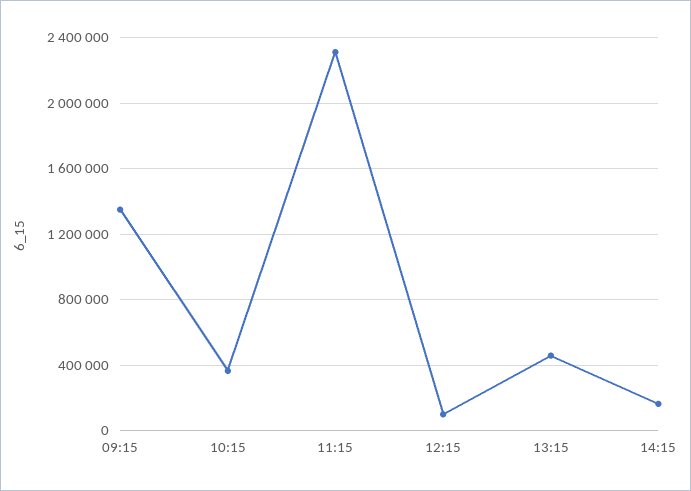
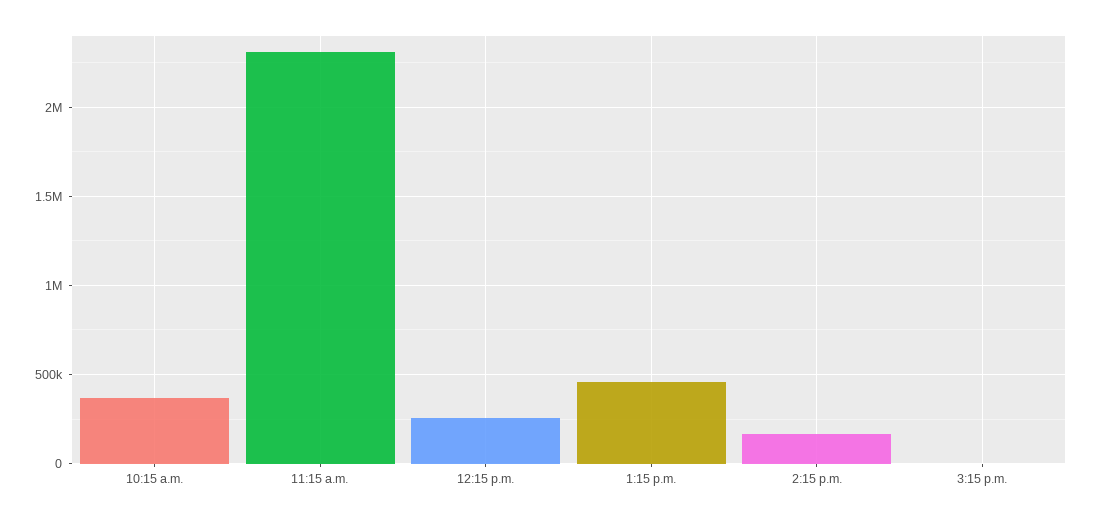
09:15: 1350000 -> none
12:15: 100000 -> 250000
3:15 p.m.: none -> 0

